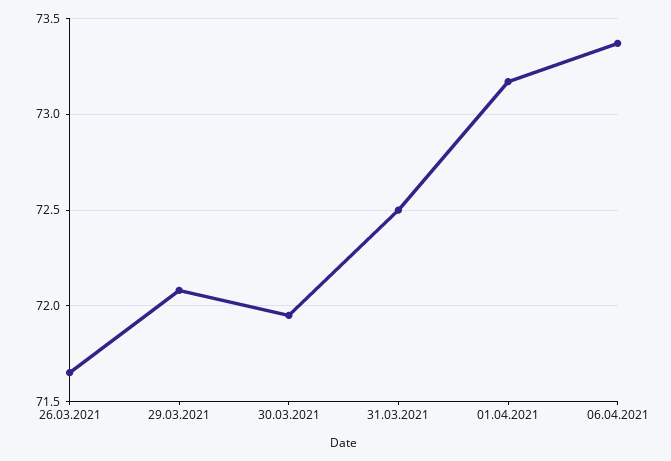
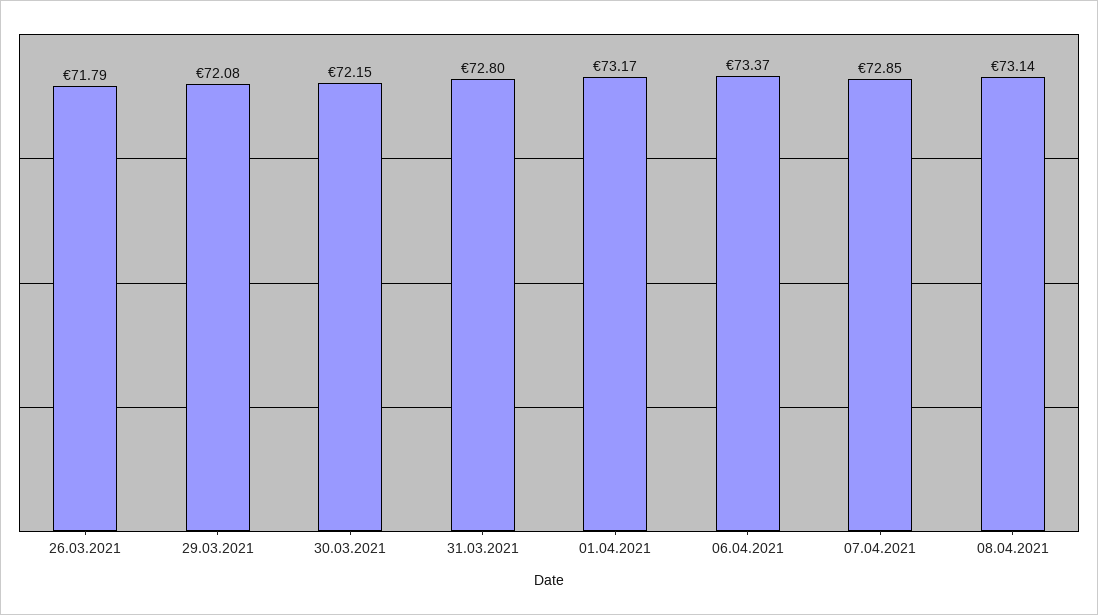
26.03.2021: 71.65 -> 71.79
30.03.2021: 71.95 -> 72.15
31.03.2021: 72.5 -> 72.8
07.04.2021: none -> 72.85
08.04.2021: none -> 73.14

